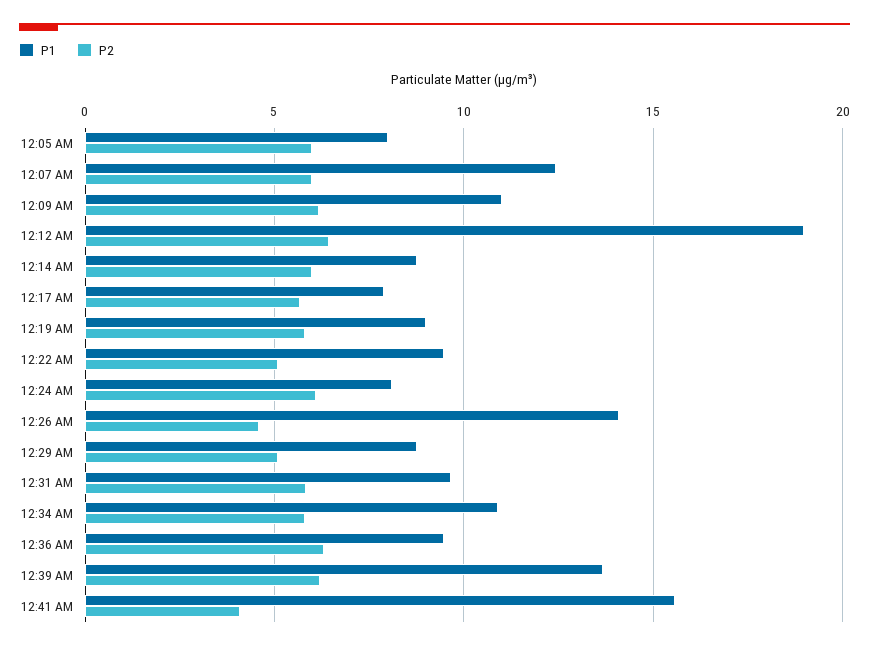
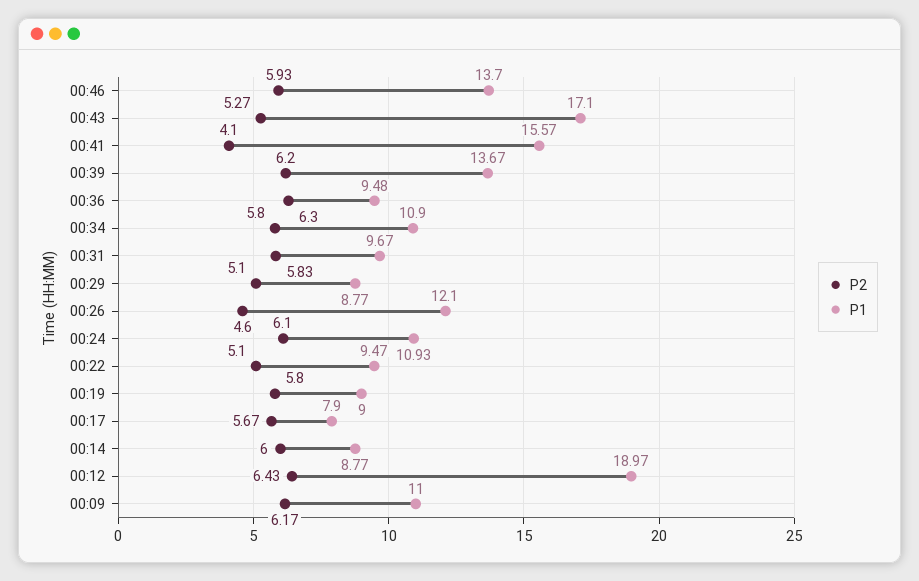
P1, 12:05 AM: 8 -> none
P2, 12:05 AM: 6 -> none
P1, 12:07 AM: 12.5 -> none
P2, 12:07 AM: 6 -> none
P1, 12:24 AM: 8 -> 10.93
P1, 12:26 AM: 14 -> 12.1
P2, 00:46: none -> 5.93
P1, 00:46: none -> 13.7
P2, 00:43: none -> 5.27
P1, 00:43: none -> 17.1

